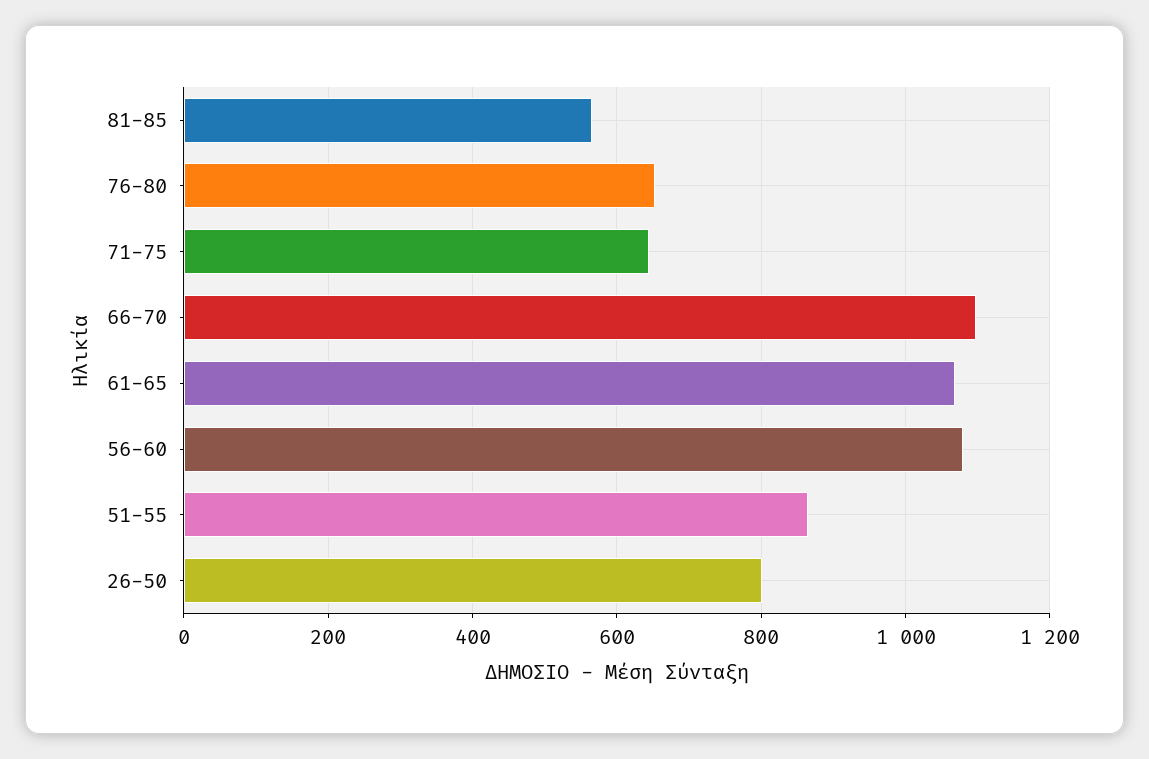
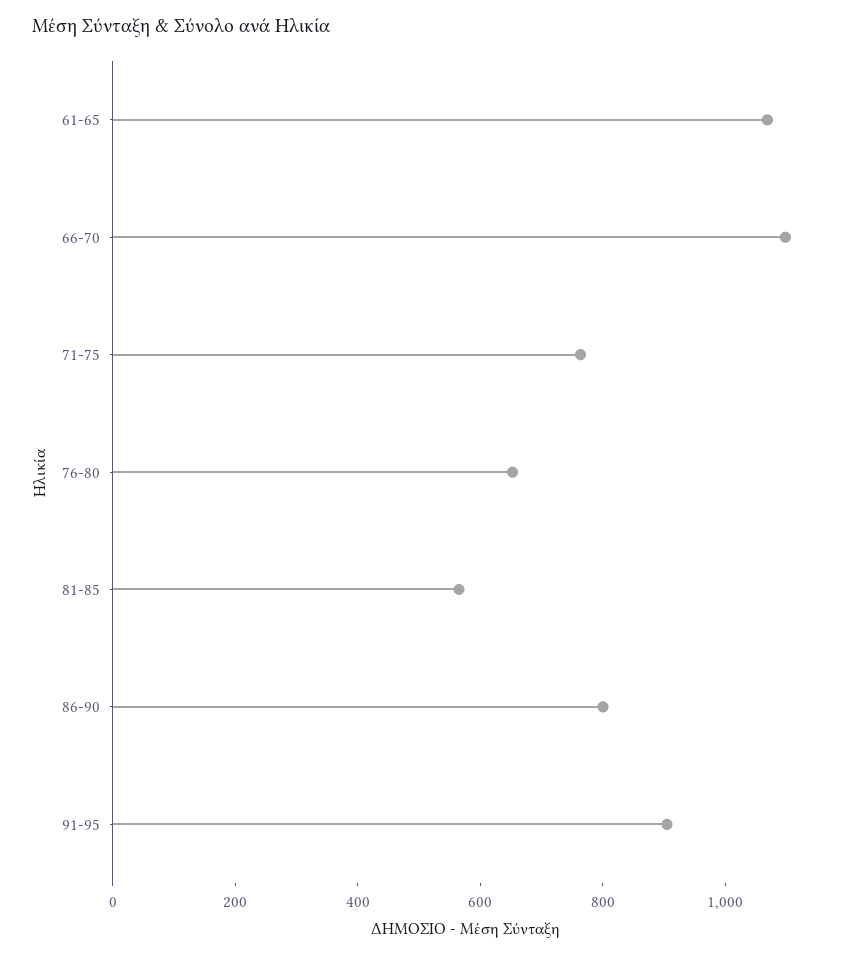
71-75: 640 -> 750
56-60: 1080 -> none
51-55: 860 -> none
26-50: 800 -> none
86-90: none -> 800
91-95: none -> 900

